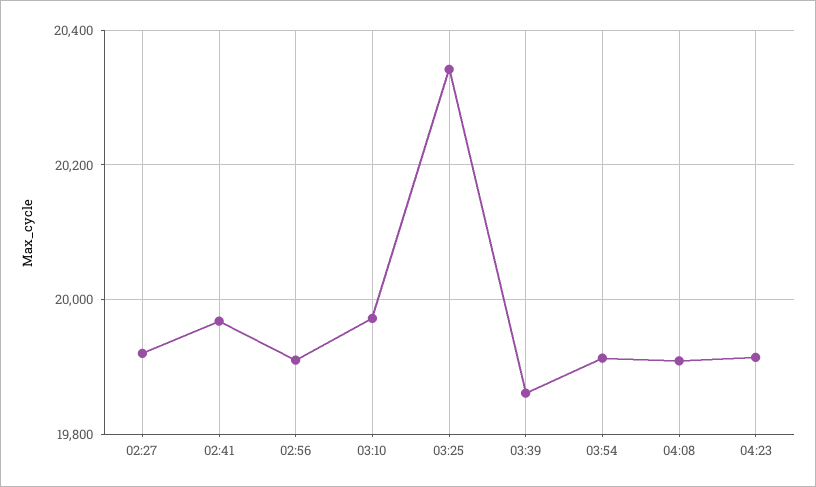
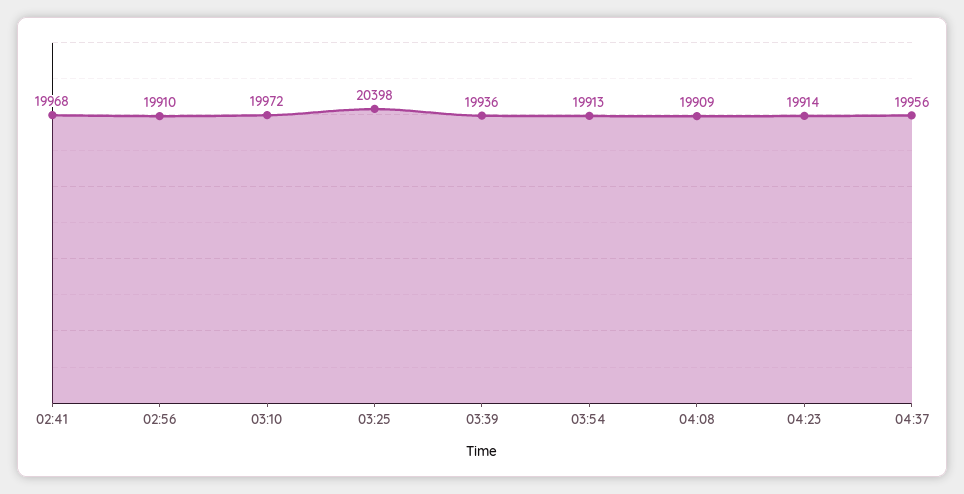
02:27: 19920 -> none
03:25: 20340 -> 20398
03:39: 19860 -> 19936
04:37: none -> 19956

